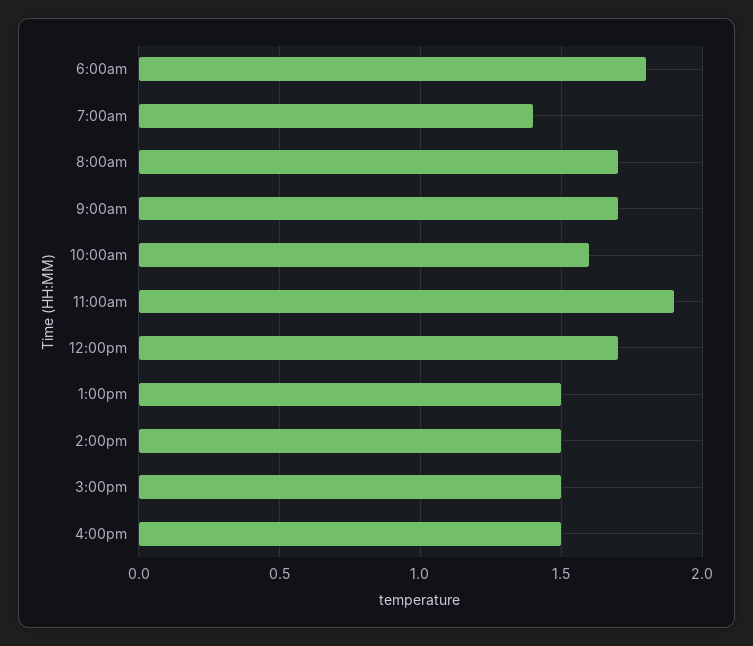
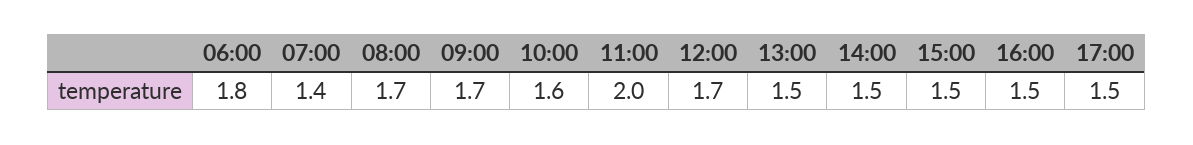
11:00am: 1.9 -> 2
17:00: none -> 1.5

